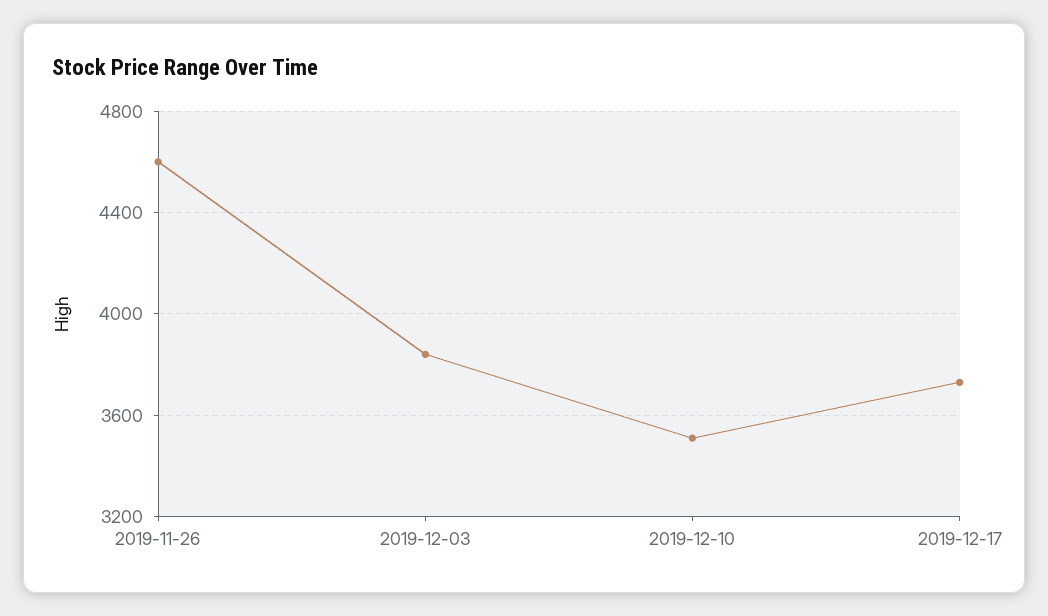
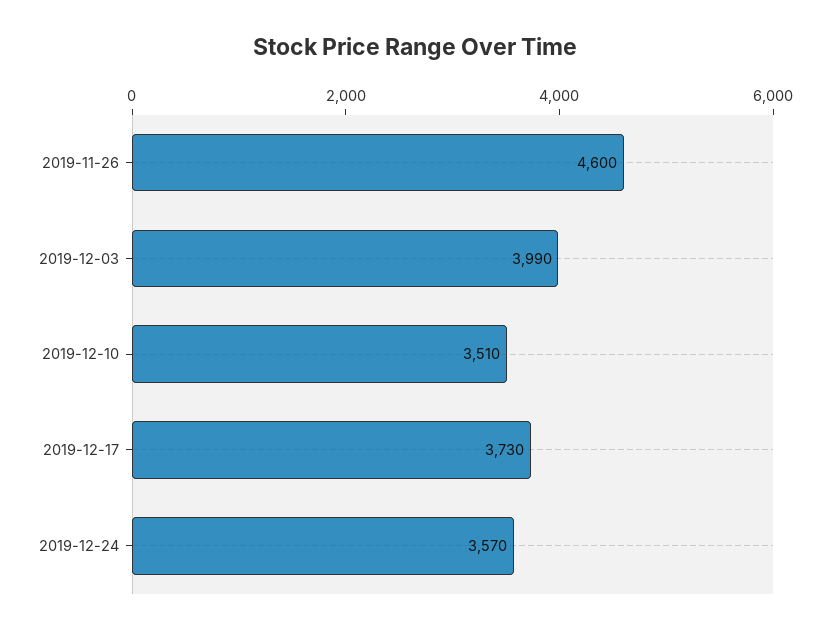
2019-12-03: 3850 -> 3990
2019-12-24: none -> 3570

